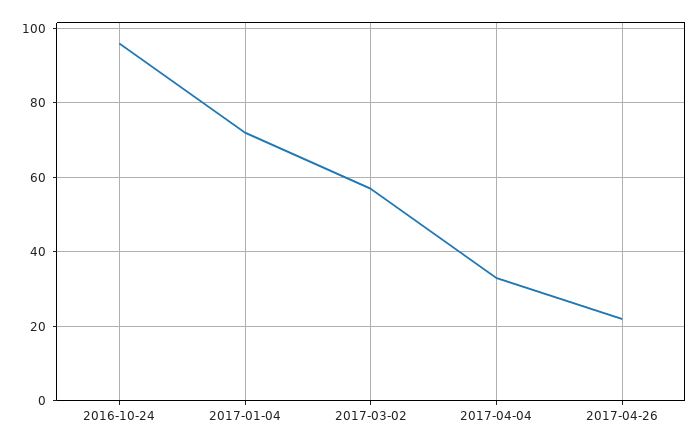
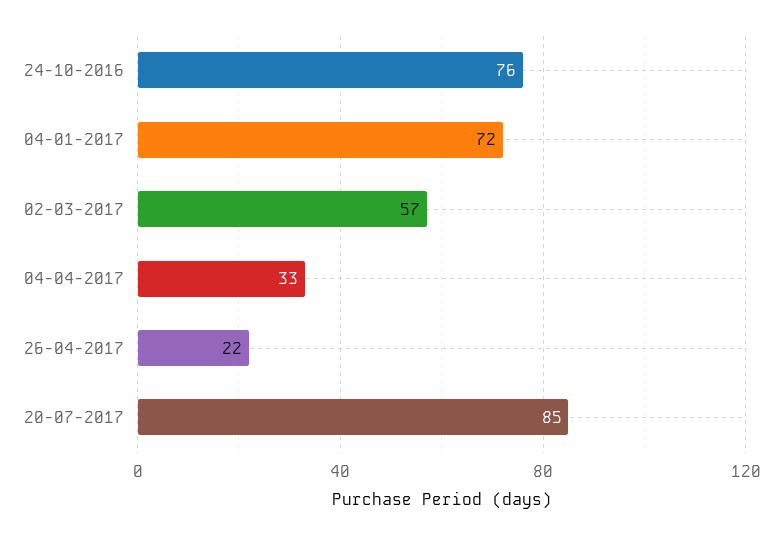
2016-10-24: 95 -> 76
20-07-2017: none -> 85

